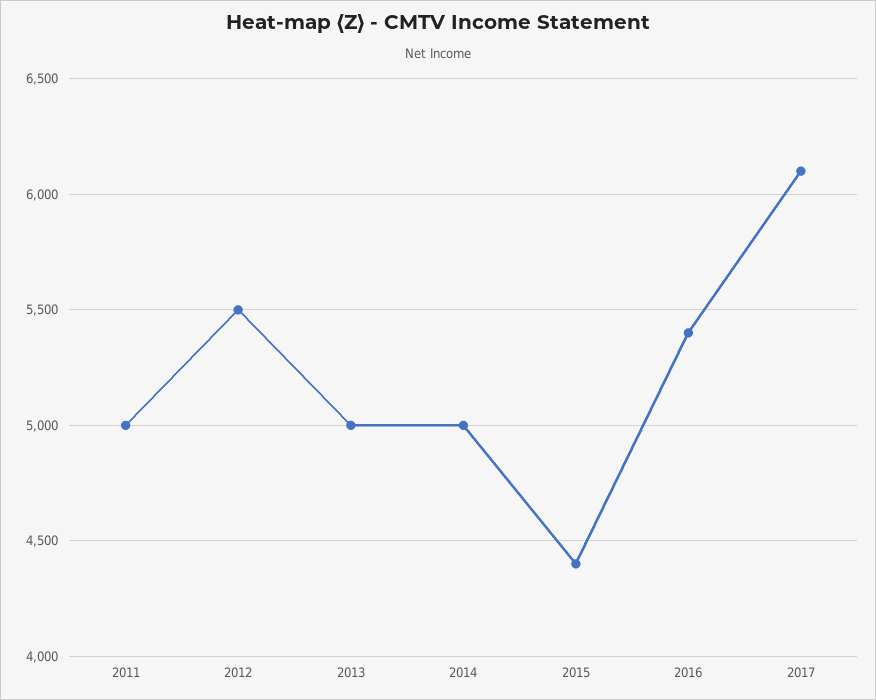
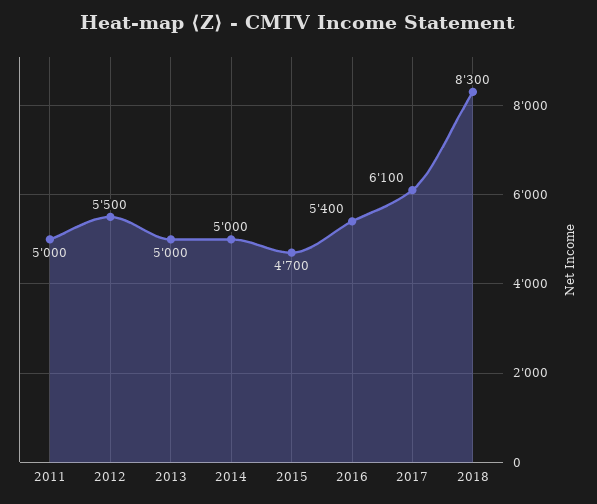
2015: 4400 -> 4700
2018: none -> 8300

